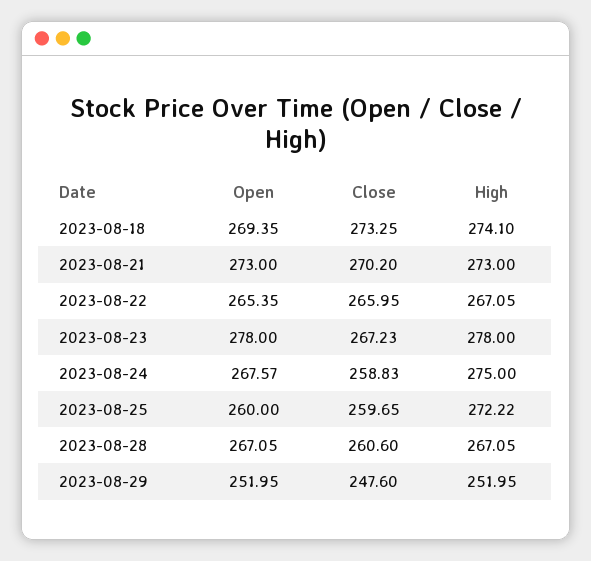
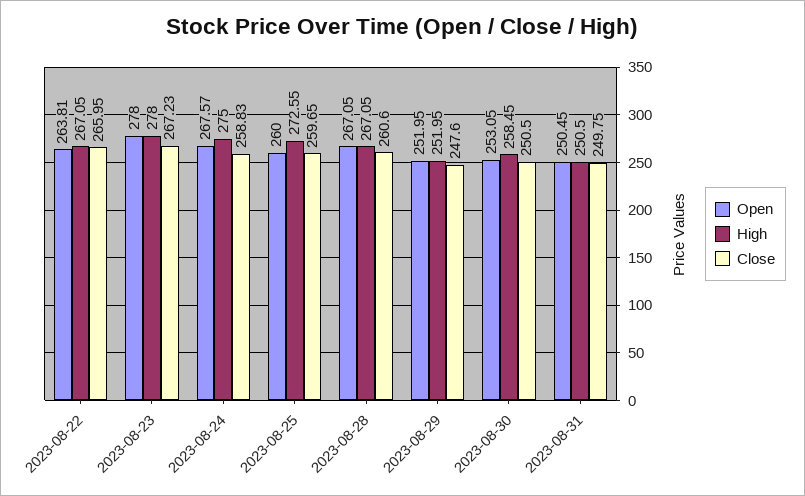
Open, 2023-08-18: 269.35 -> none
Close, 2023-08-18: 273.25 -> none
High, 2023-08-18: 274.1 -> none
Open, 2023-08-21: 273 -> none
Close, 2023-08-21: 270.2 -> none
High, 2023-08-21: 273 -> none
Open, 2023-08-22: 265.35 -> 263.81
High, 2023-08-25: 272.22 -> 272.55
Open, 2023-08-30: none -> 253.05
High, 2023-08-30: none -> 258.45
Close, 2023-08-30: none -> 250.5
Open, 2023-08-31: none -> 250.45
High, 2023-08-31: none -> 250.5
Close, 2023-08-31: none -> 249.75

